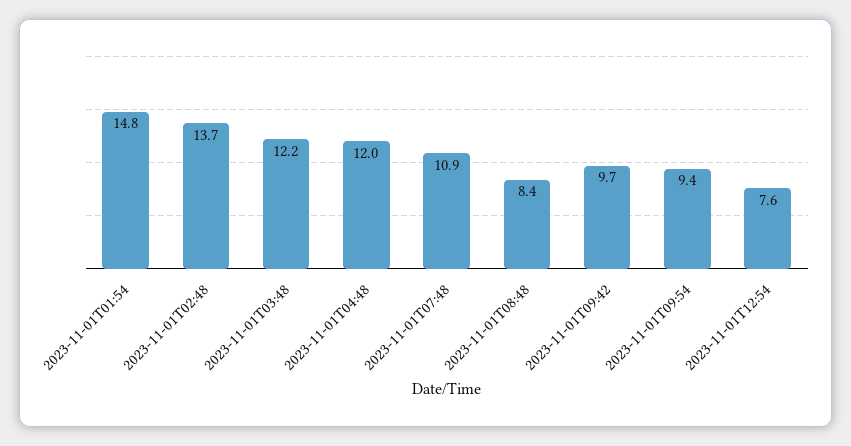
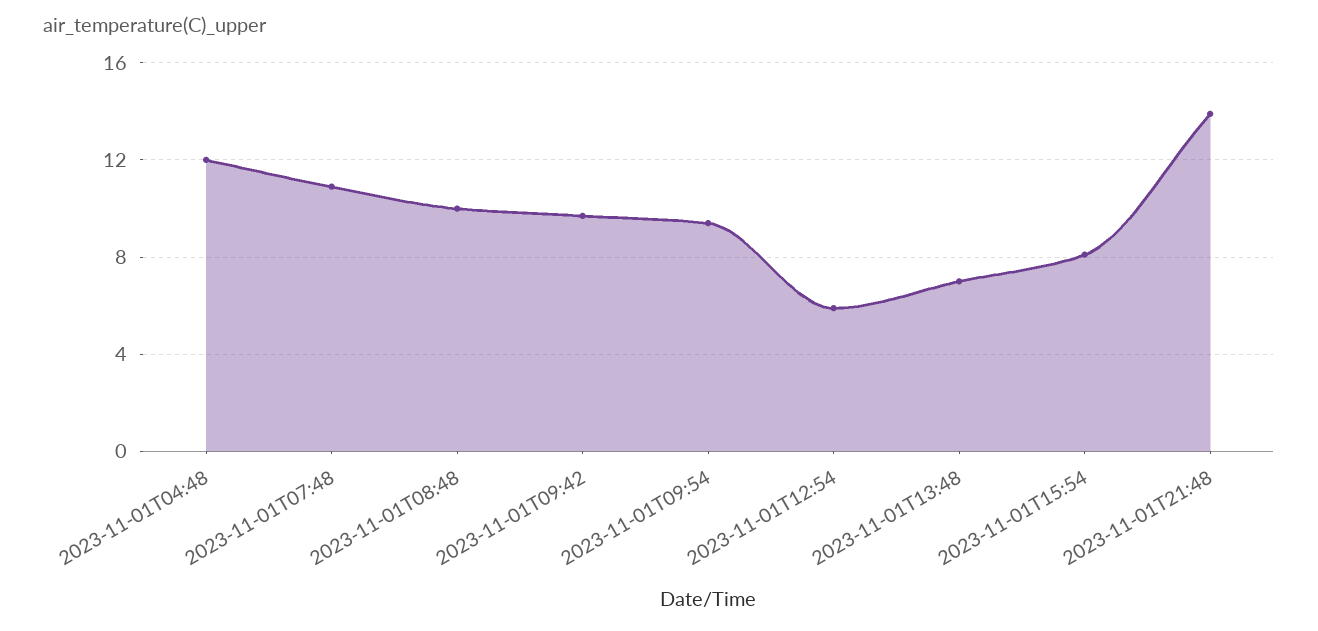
2023-11-01T01:54: 14.8 -> none
2023-11-01T02:48: 13.7 -> none
2023-11-01T03:48: 12.2 -> none
2023-11-01T08:48: 8.4 -> 10
2023-11-01T12:54: 7.6 -> 6
2023-11-01T13:48: none -> 7
2023-11-01T15:54: none -> 8
2023-11-01T21:48: none -> 14

